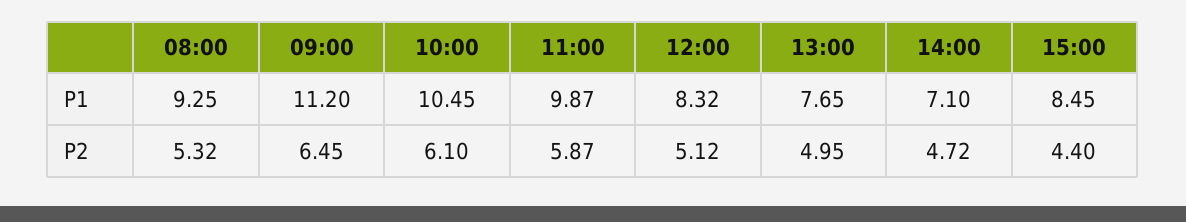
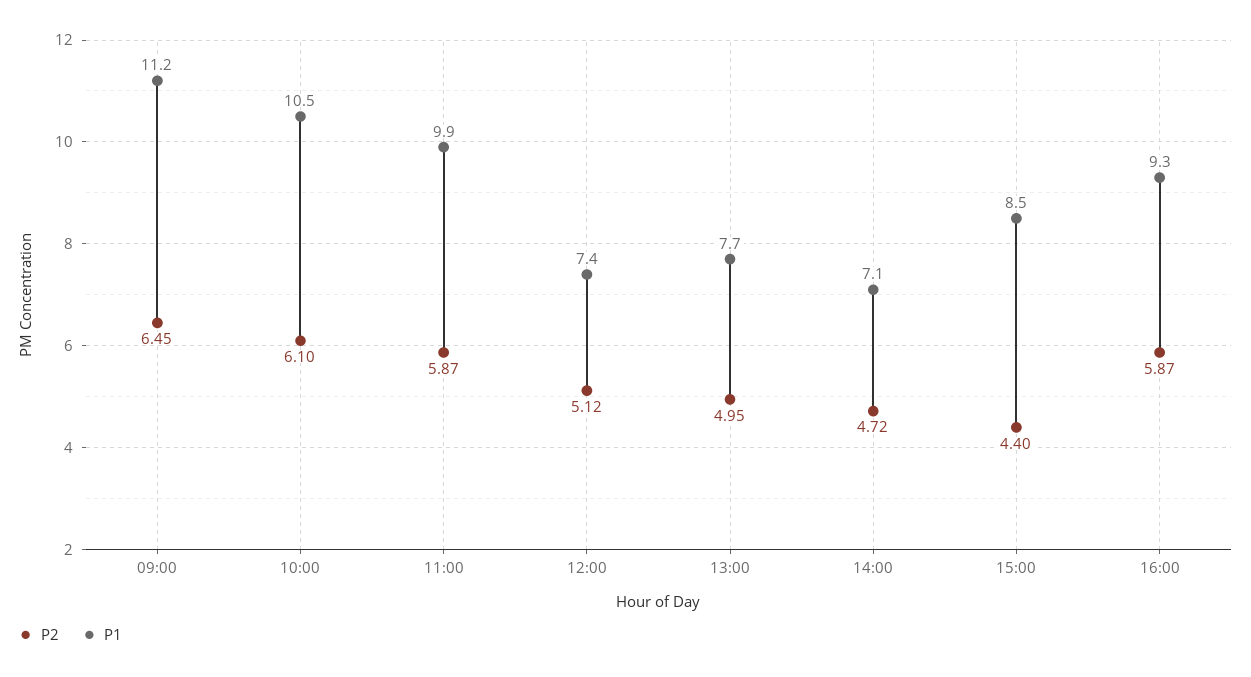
P1, 08:00: 9.25 -> none
P1, 12:00: 8.32 -> 7.4
P2, 08:00: 5.32 -> none
P2, 16:00: none -> 5.87
P1, 16:00: none -> 9.3

